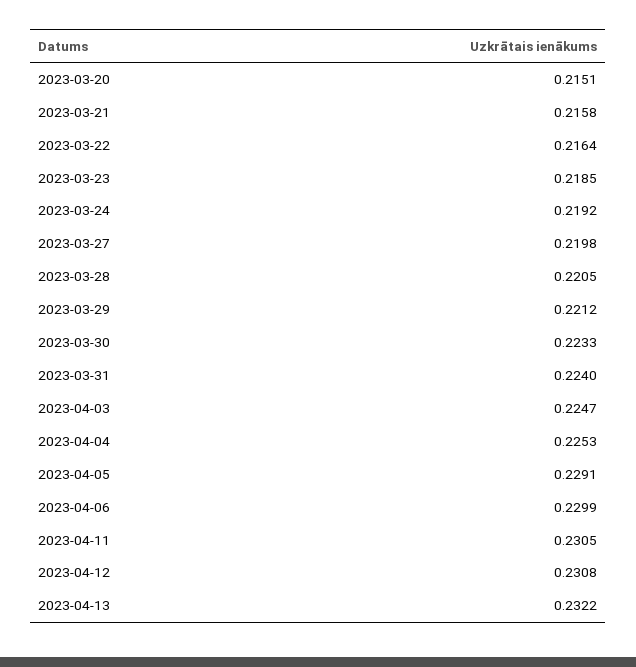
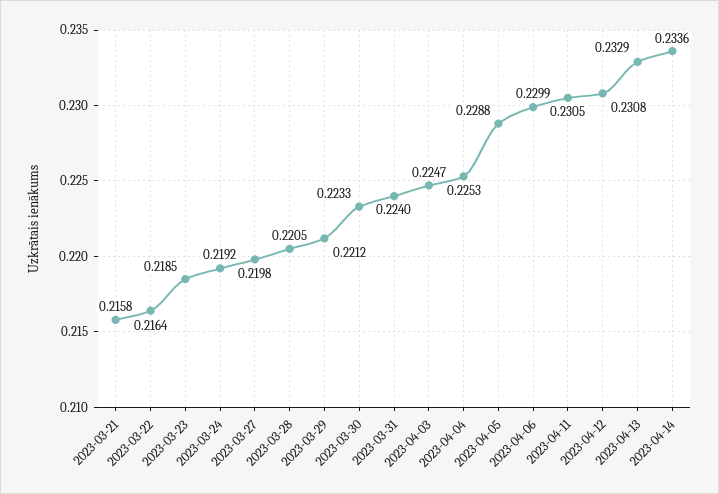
2023-03-20: 0.2151 -> none
2023-04-05: 0.2291 -> 0.2288
2023-04-13: 0.2322 -> 0.2329
2023-04-14: none -> 0.2336

